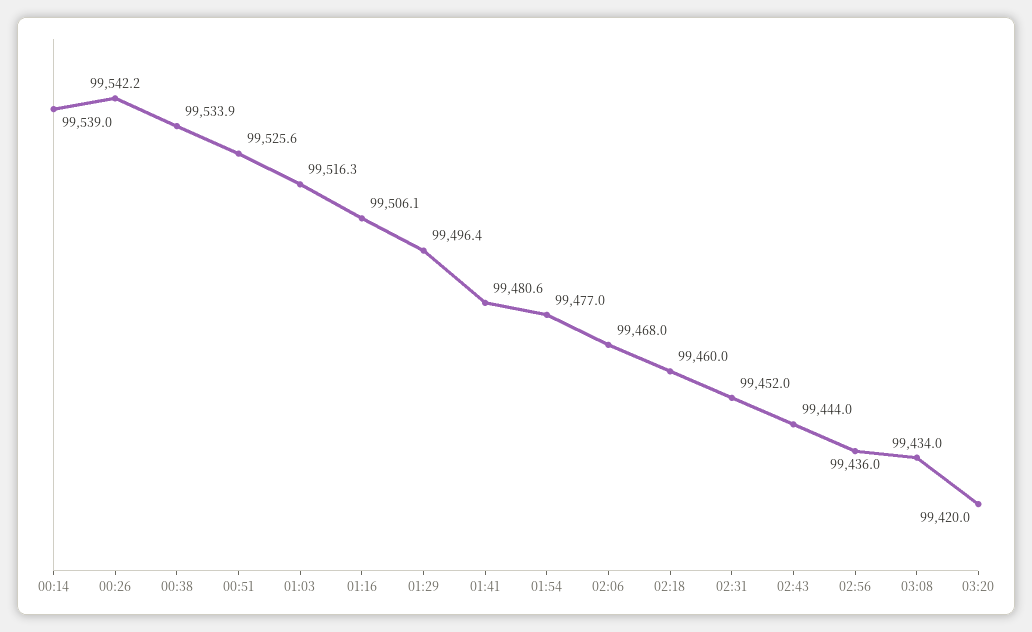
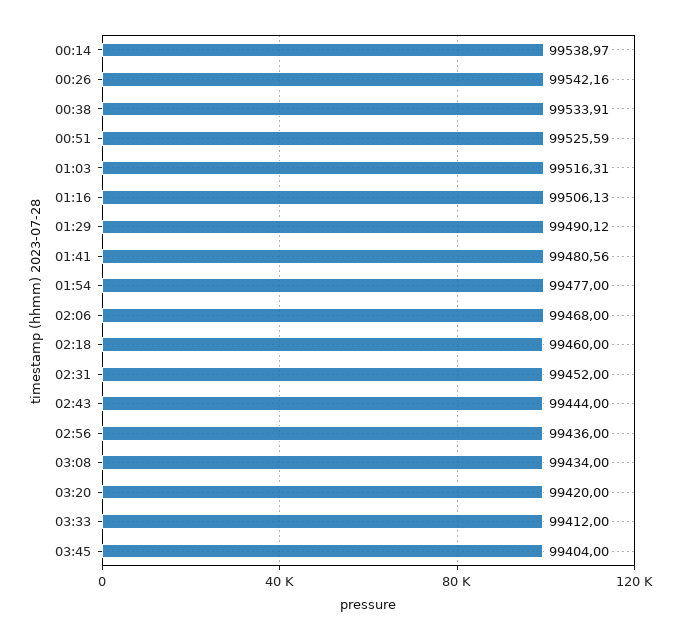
01:29: 99496.4 -> 99490.12
03:33: none -> 99412
03:45: none -> 99404

